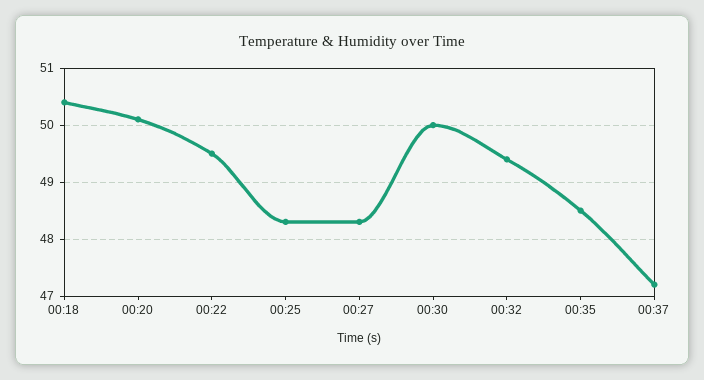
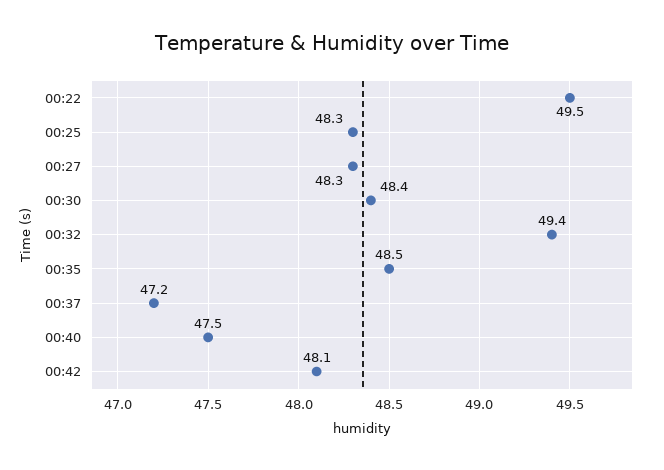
00:18: 50.5 -> none
00:20: 50 -> none
00:30: 50 -> 48.4
00:40: none -> 47.5
00:42: none -> 48.1

